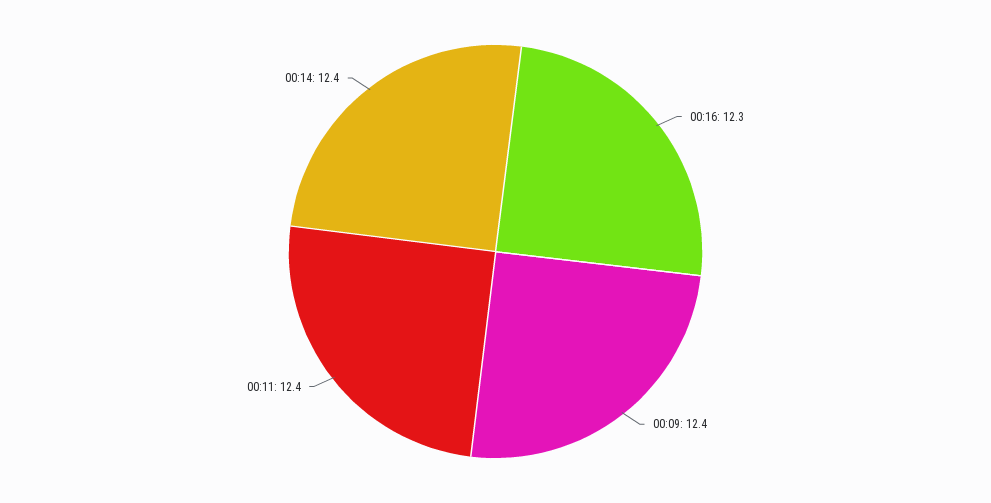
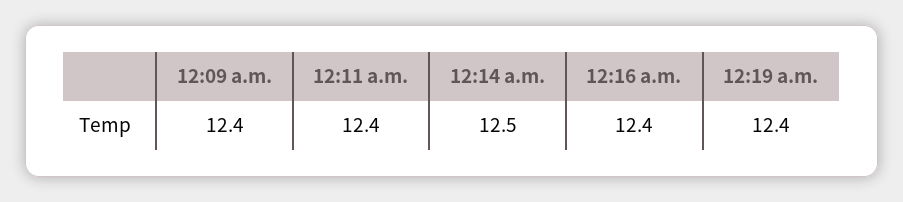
00:16: 12.3 -> 12.4
00:14: 12.4 -> 12.5
12:19 a.m.: none -> 12.4

